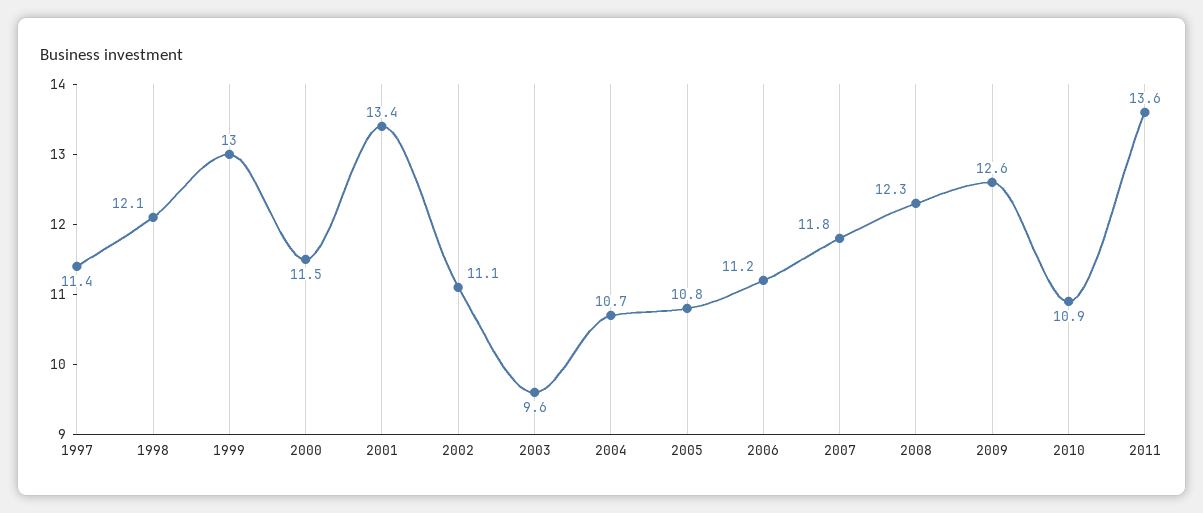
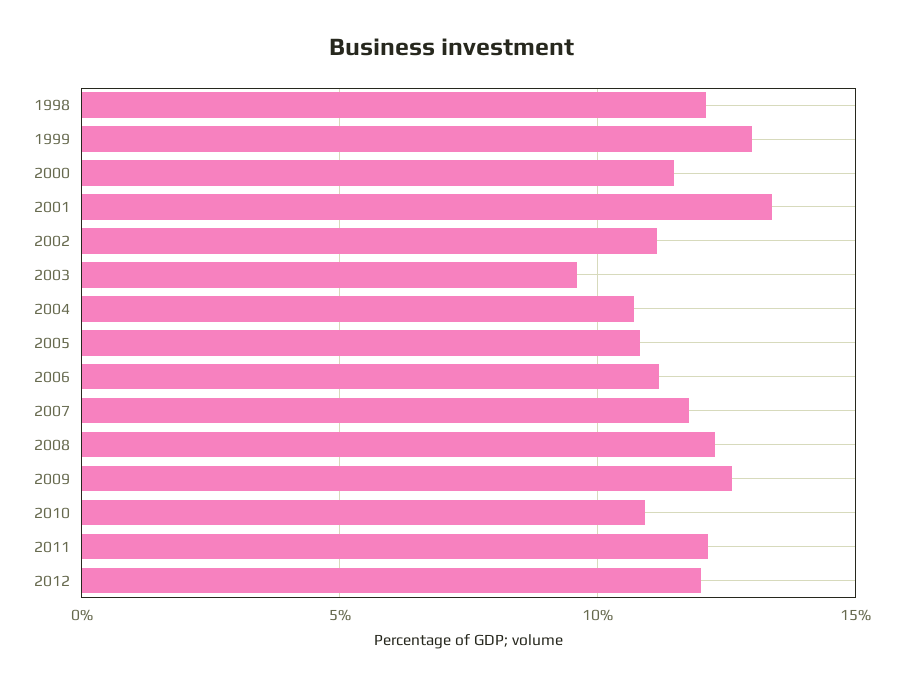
1997: 11.4 -> none
2011: 13.6 -> 12
2012: none -> 12

